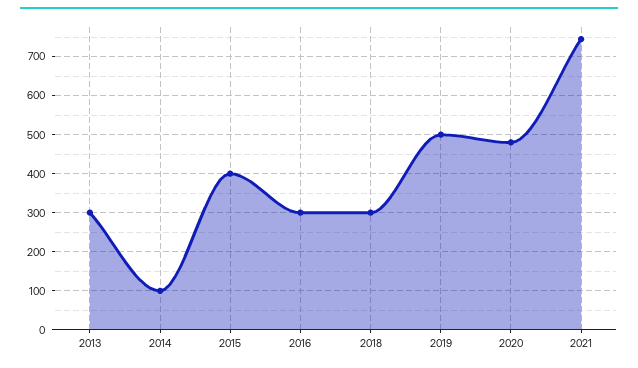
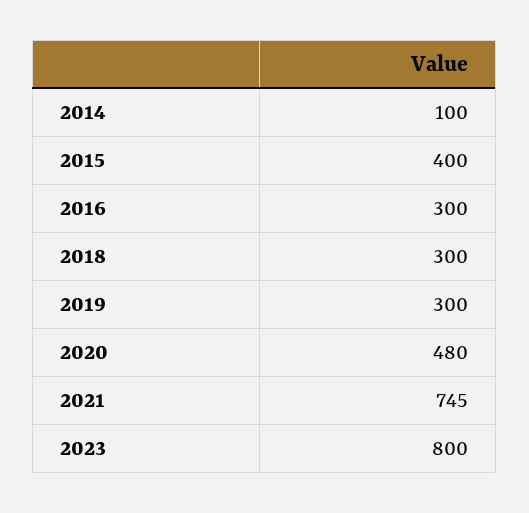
2013: 300 -> none
2019: 500 -> 300
2023: none -> 800

